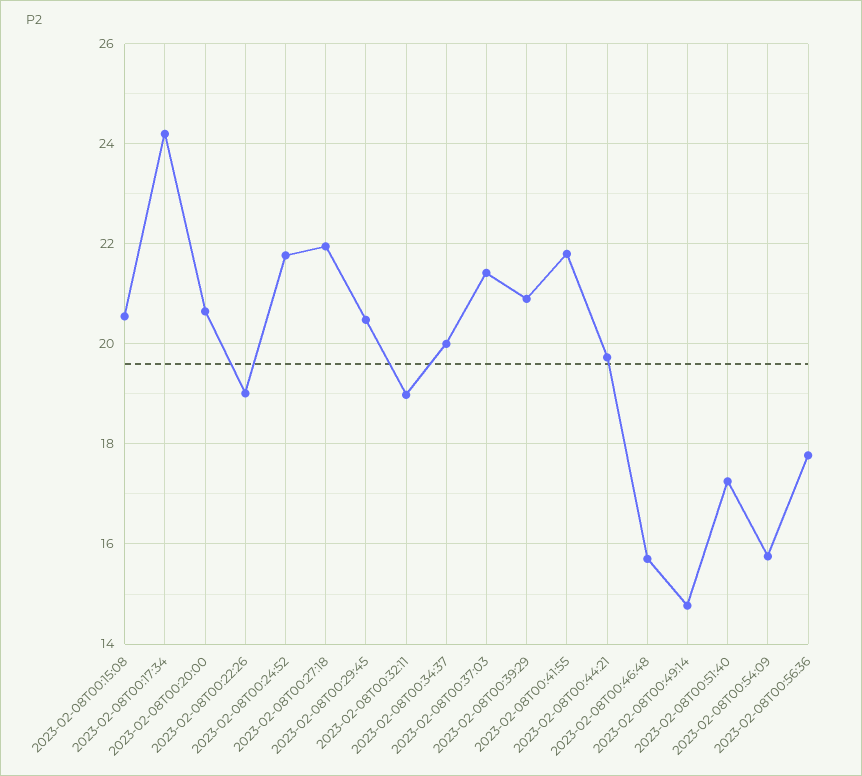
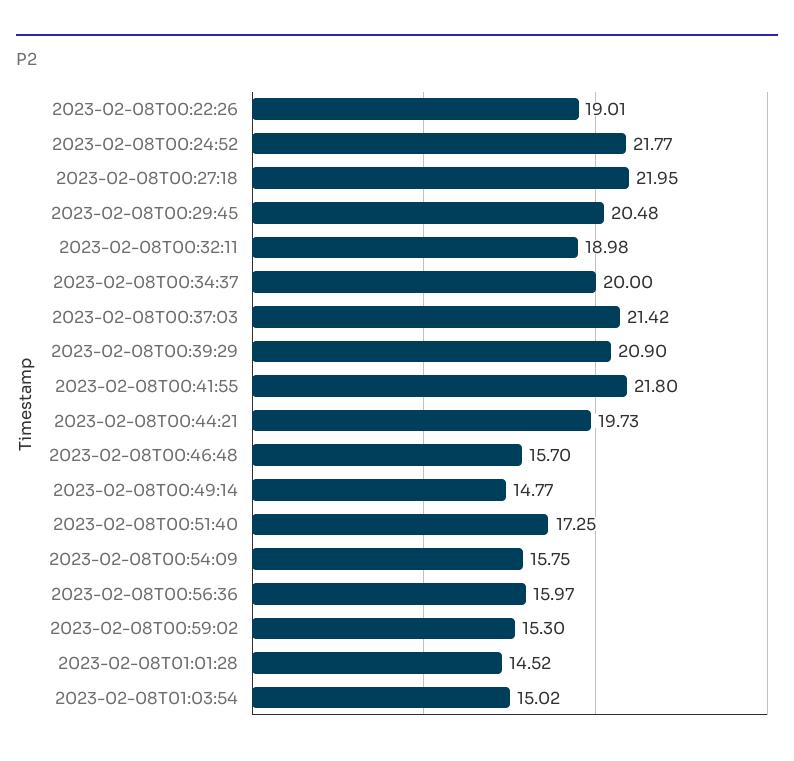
2023-02-08T00:15:08: 20.6 -> none
2023-02-08T00:17:34: 24.2 -> none
2023-02-08T00:20:00: 20.6 -> none
2023-02-08T00:56:36: 17.8 -> 15.97
2023-02-08T00:59:02: none -> 15.3
2023-02-08T01:01:28: none -> 14.52
2023-02-08T01:03:54: none -> 15.02

